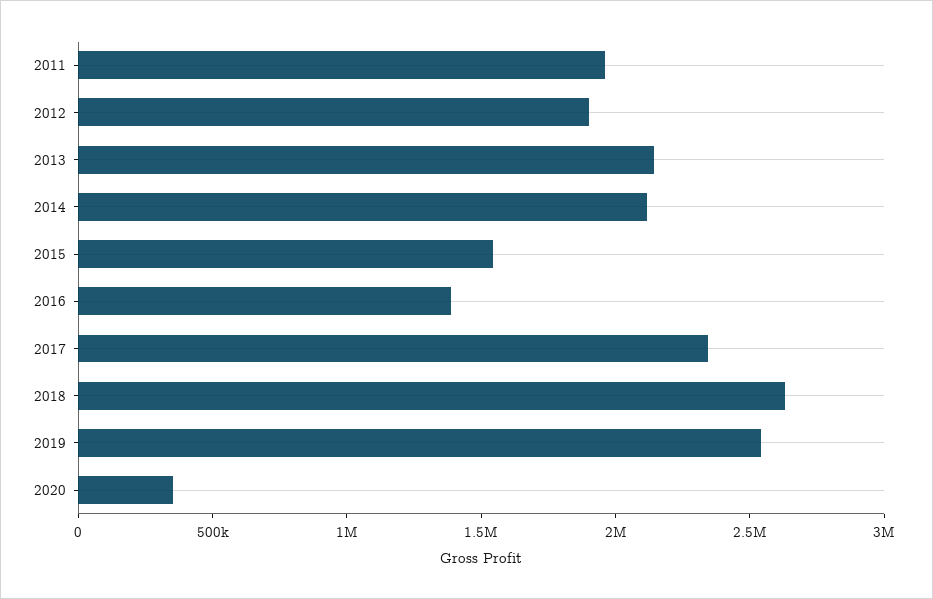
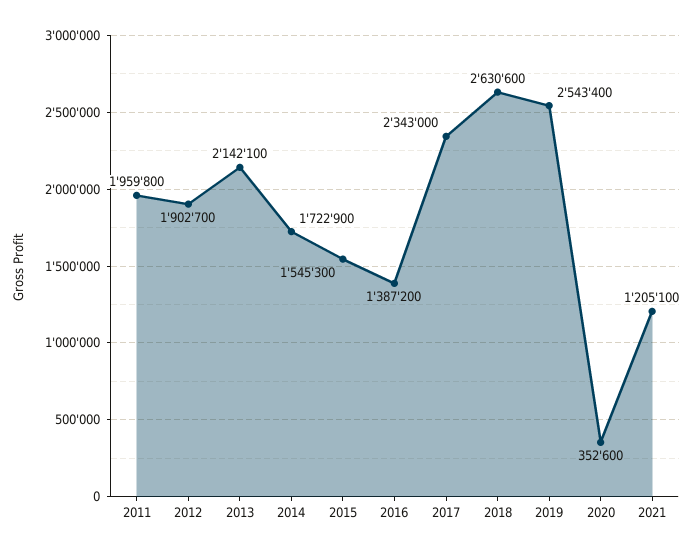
2014: 2100000 -> 1722900
2021: none -> 1205100

